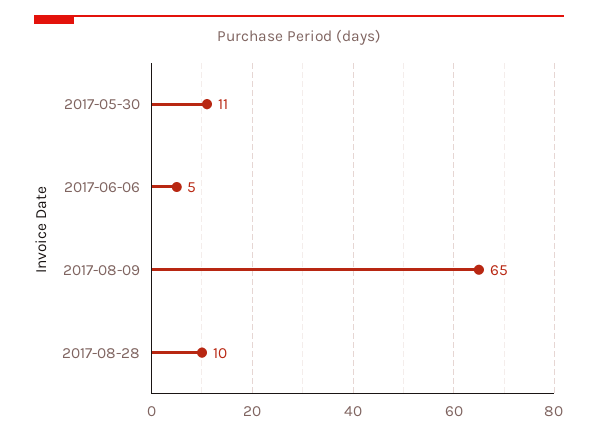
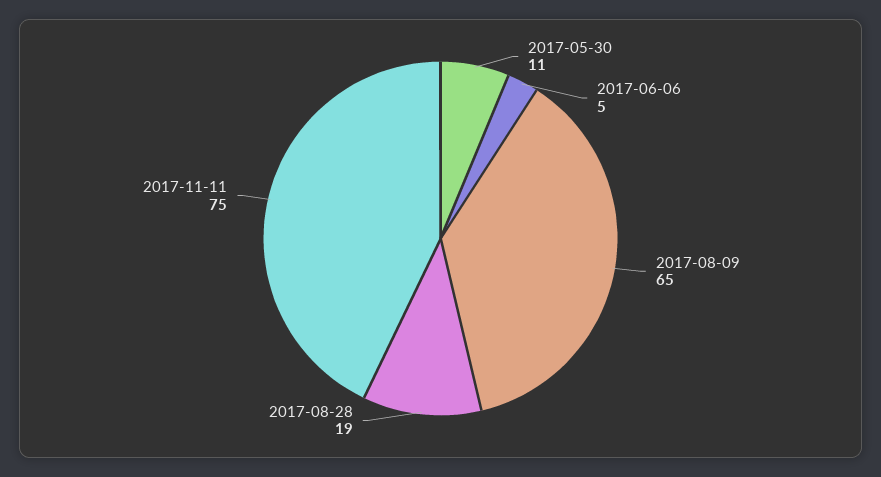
2017-08-28: 10 -> 19
2017-11-11: none -> 75

